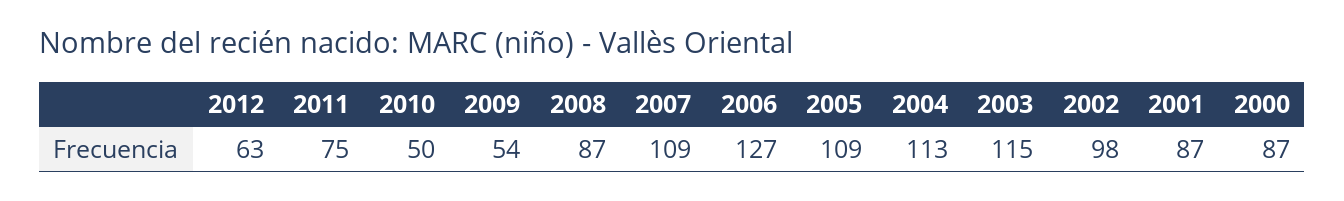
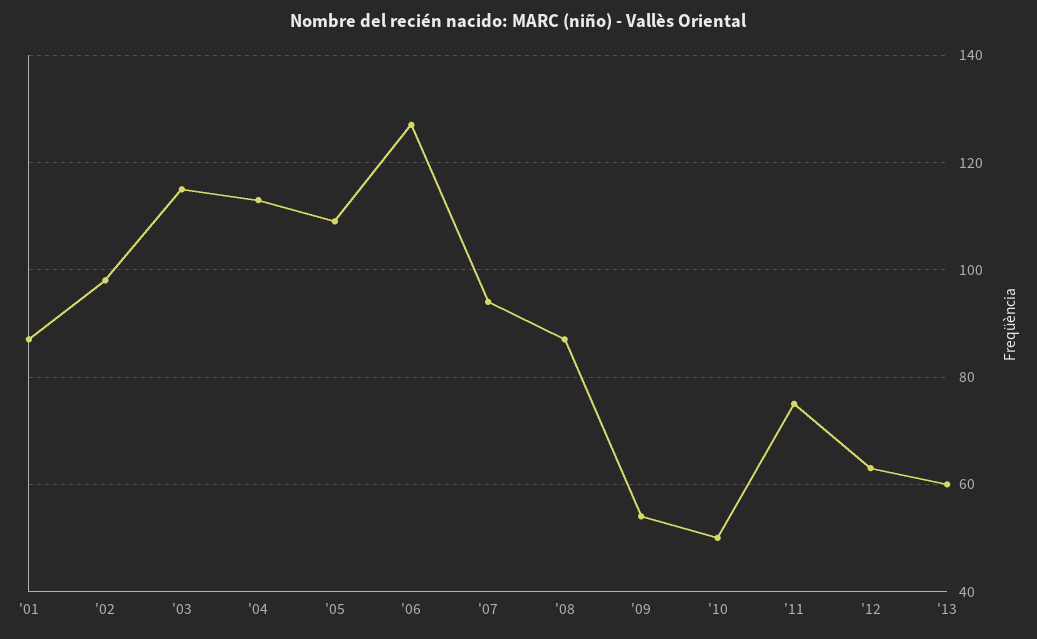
2007: 109 -> 95
2000: 87 -> none
'13: none -> 60

